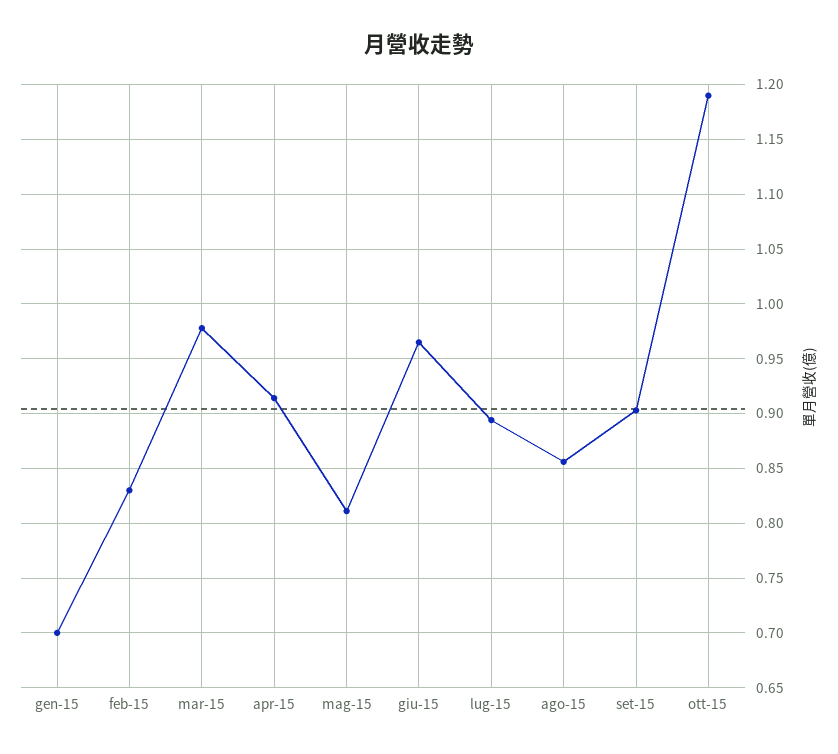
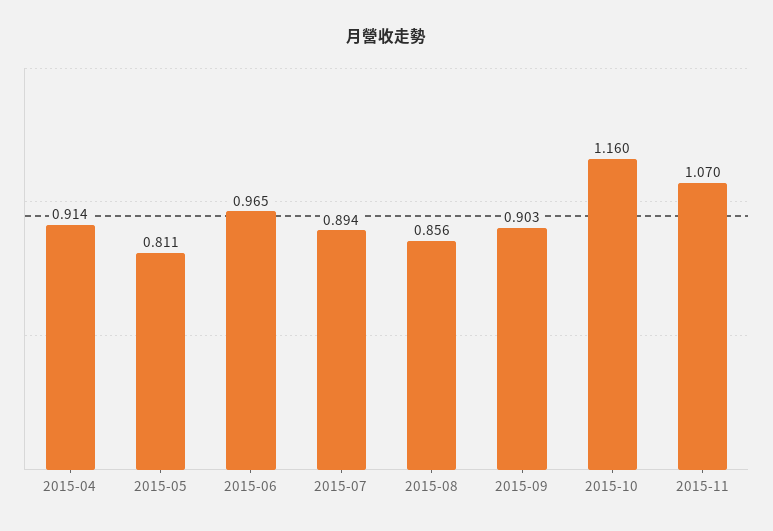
gen-15: 0.7 -> none
feb-15: 0.83 -> none
mar-15: 0.98 -> none
ott-15: 1.19 -> 1.16
2015-11: none -> 1.07

